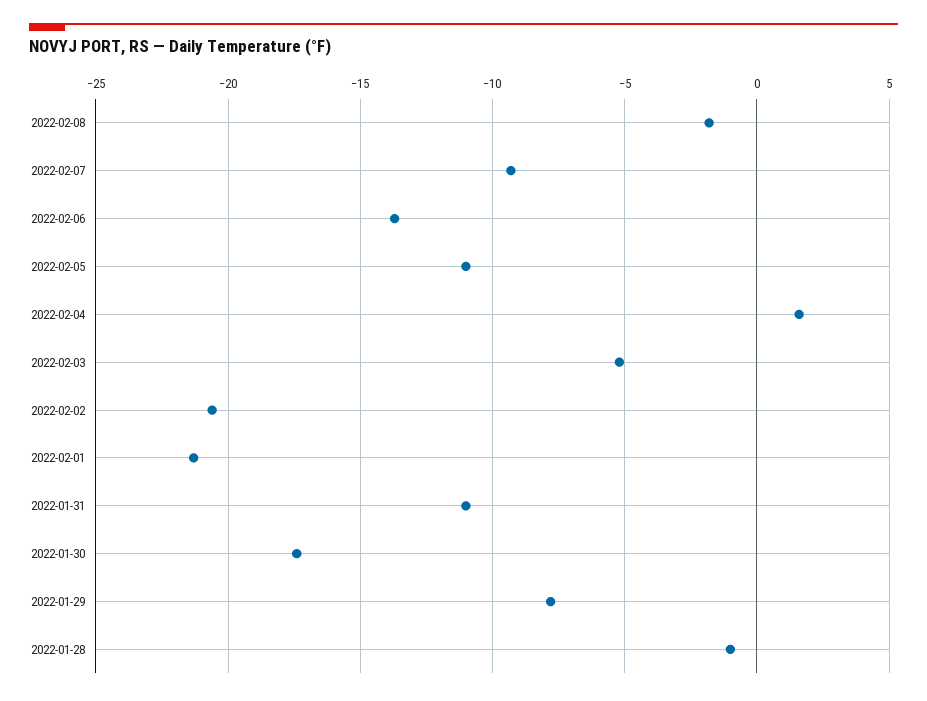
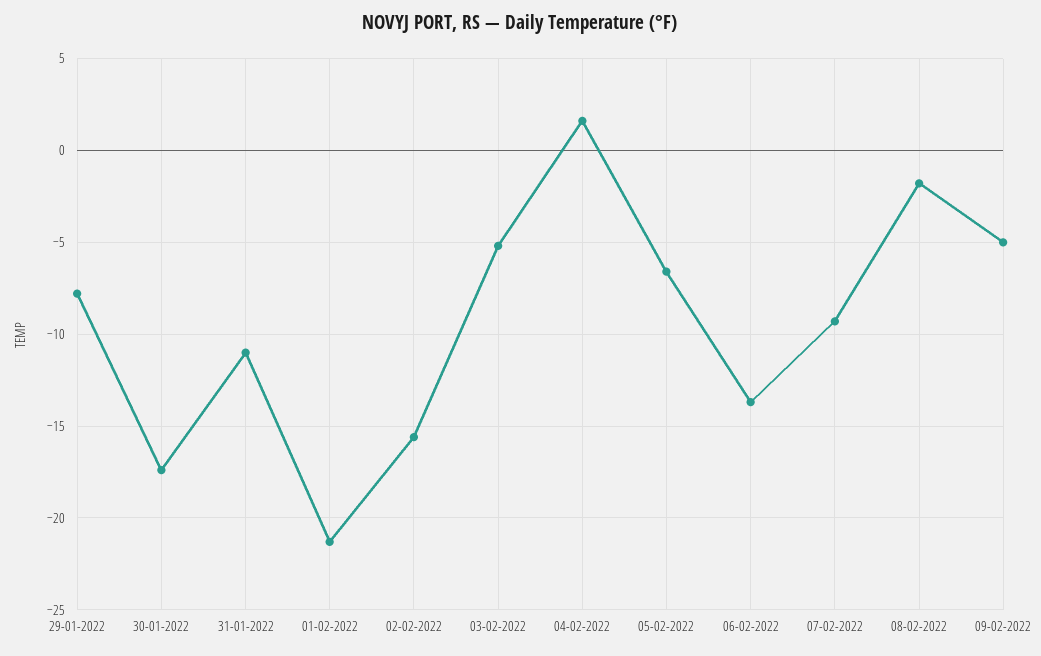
2022-02-05: -11 -> -6.5
2022-02-02: -20.5 -> -15.5
2022-01-28: -1 -> none
09-02-2022: none -> -5

